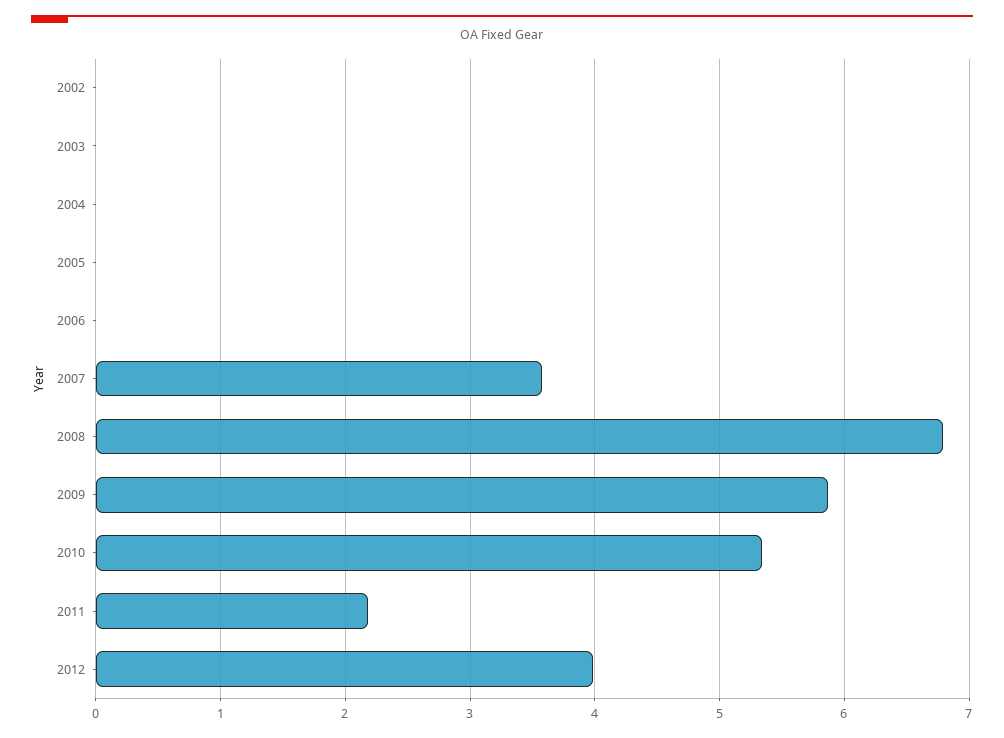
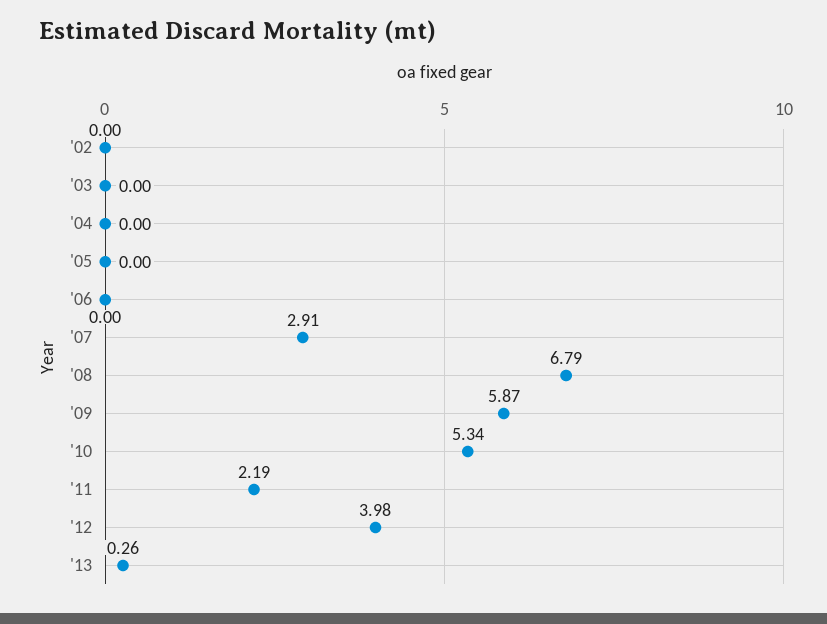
2007: 3.6 -> 2.91
'13: none -> 0.26

